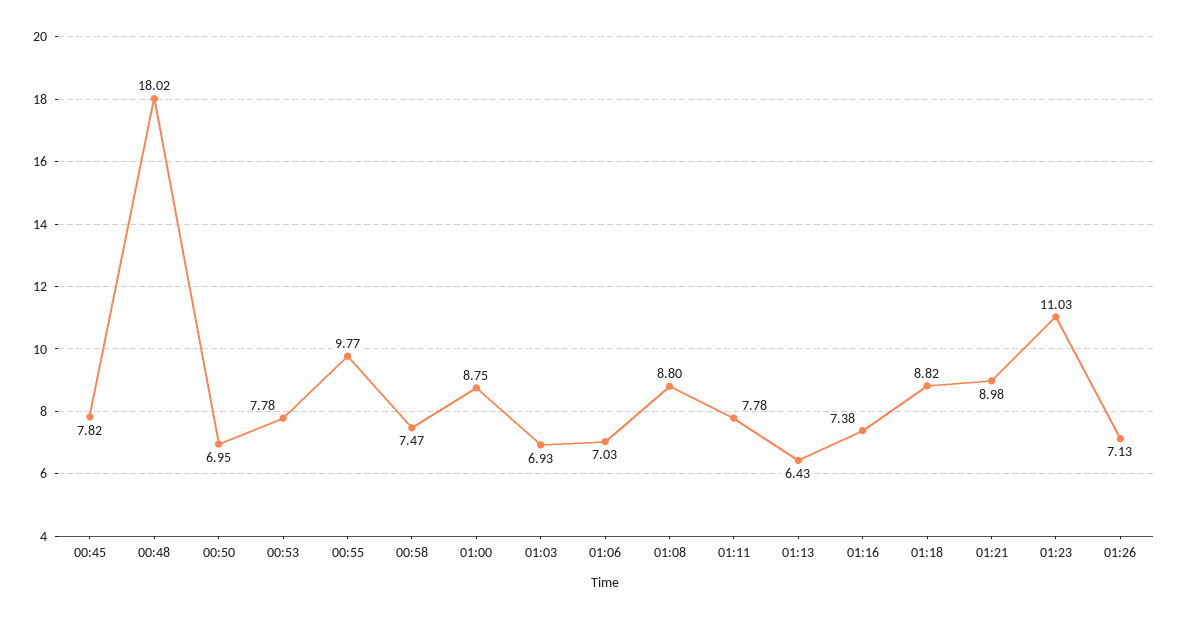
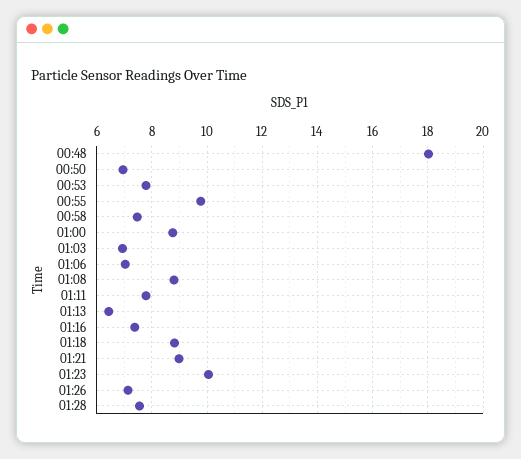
00:45: 7.82 -> none
01:23: 11.03 -> 10
01:28: none -> 7.5

